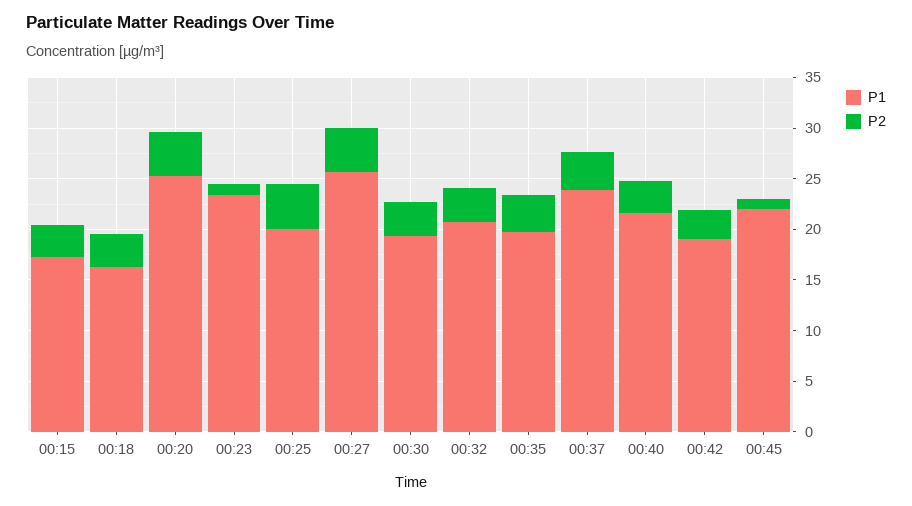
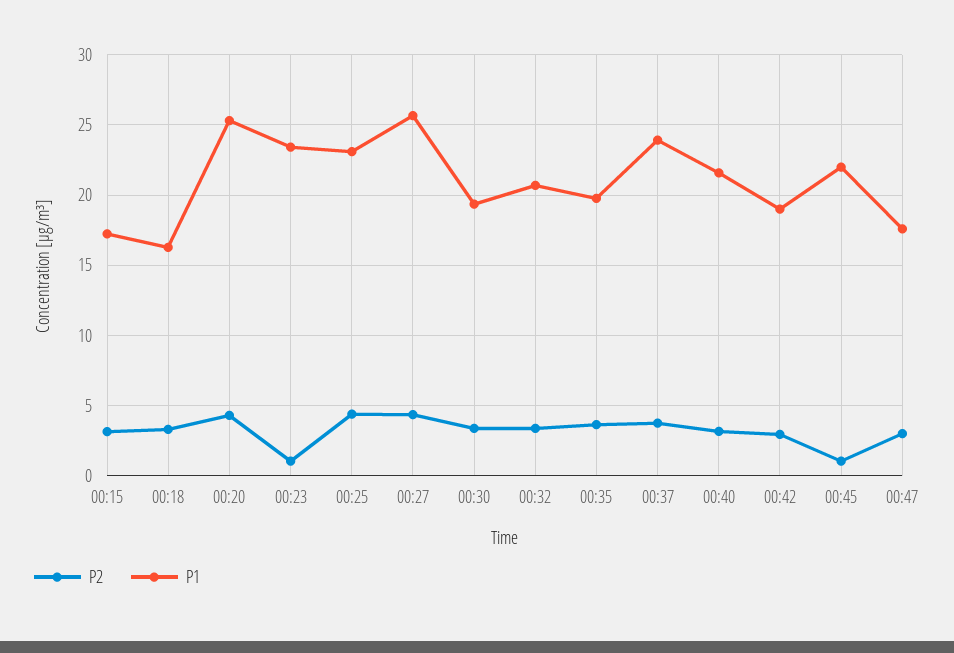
P1, 00:25: 20 -> 23
P2, 00:47: none -> 3
P1, 00:47: none -> 17.5

